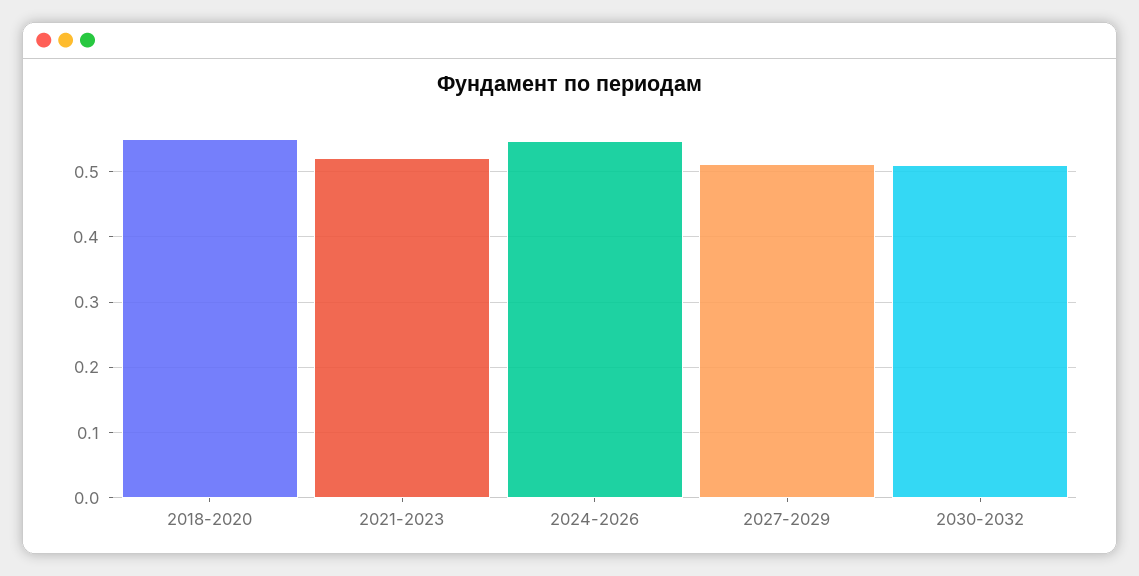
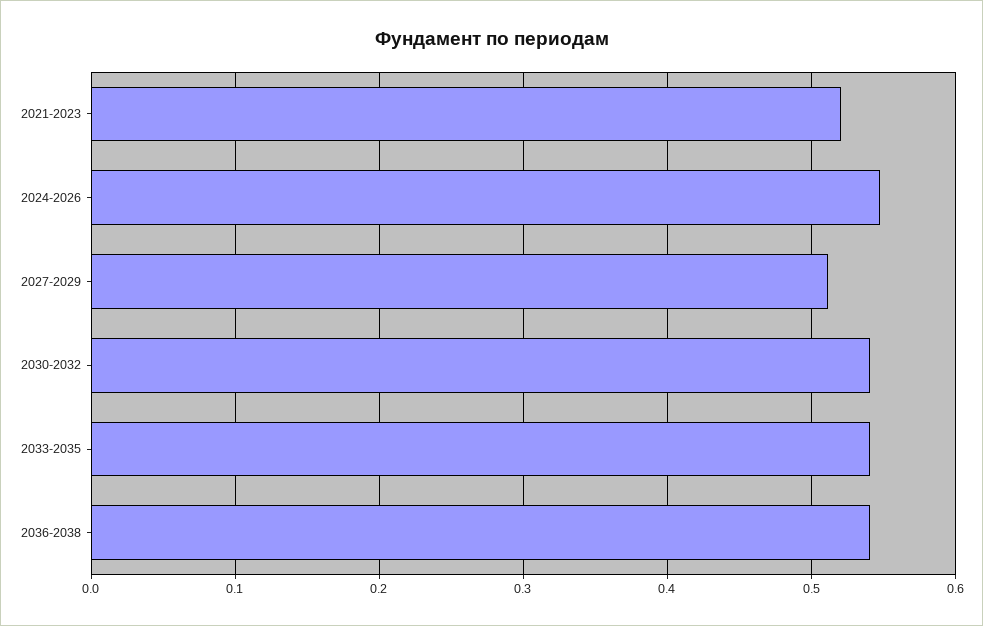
2018-2020: 0.55 -> none
2030-2032: 0.51 -> 0.54
2033-2035: none -> 0.54
2036-2038: none -> 0.54

